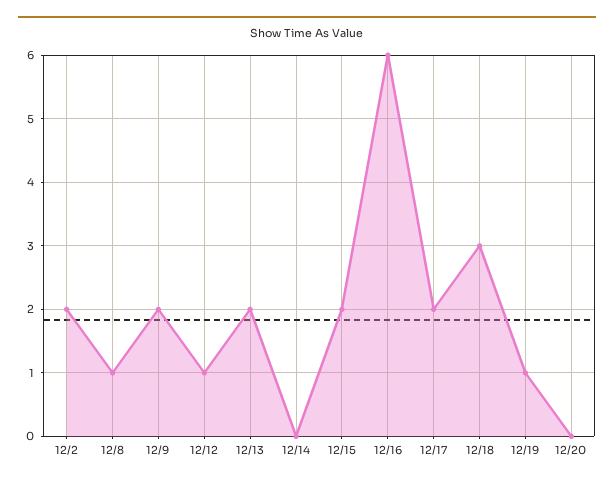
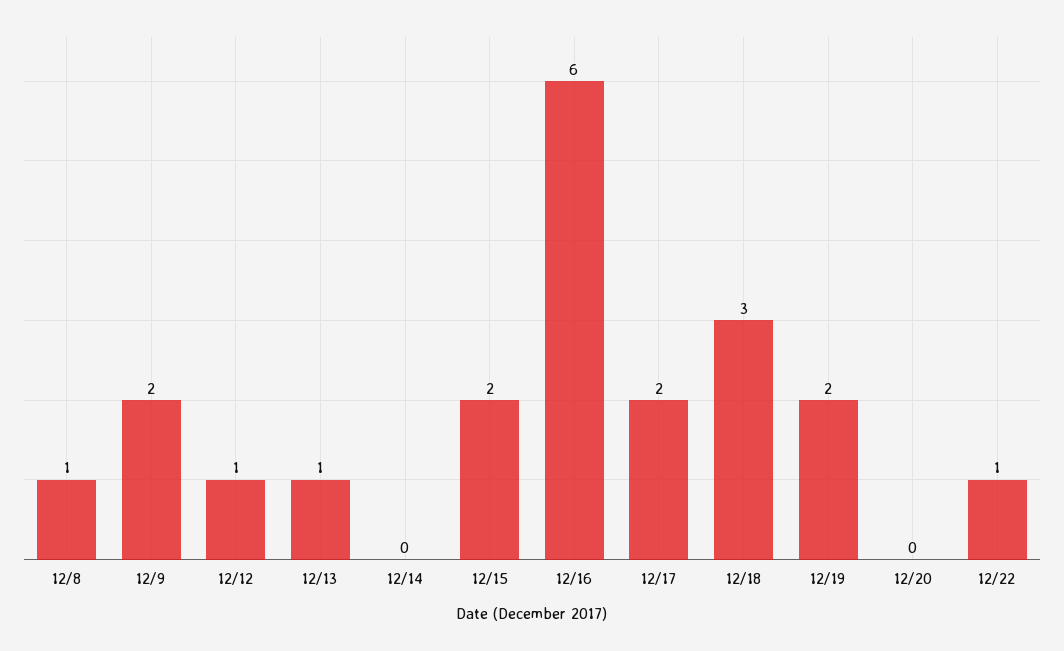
12/2: 2 -> none
12/13: 2 -> 1
12/19: 1 -> 2
12/22: none -> 1

